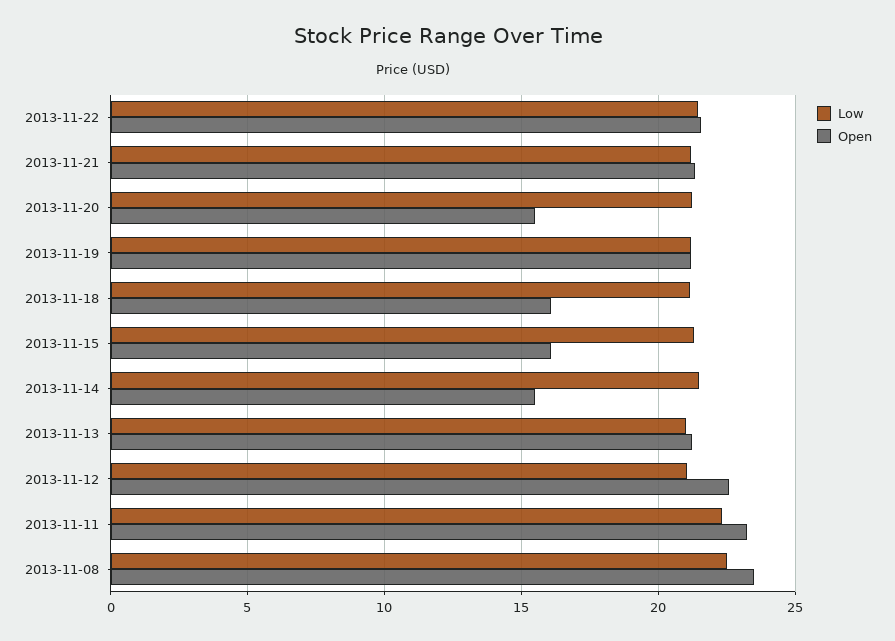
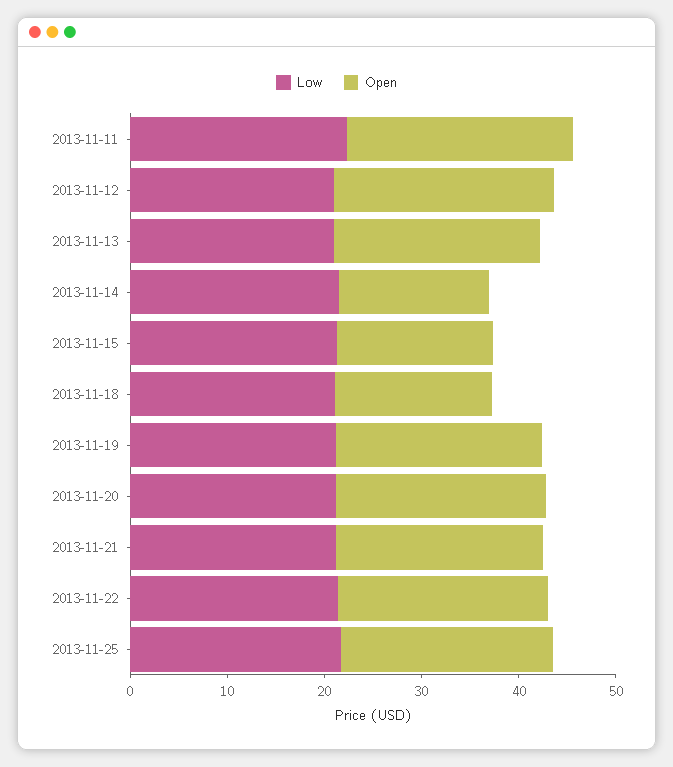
Open, 2013-11-20: 15.5 -> 22
Low, 2013-11-08: 22.5 -> none
Open, 2013-11-08: 23.5 -> none
Low, 2013-11-25: none -> 22
Open, 2013-11-25: none -> 22

